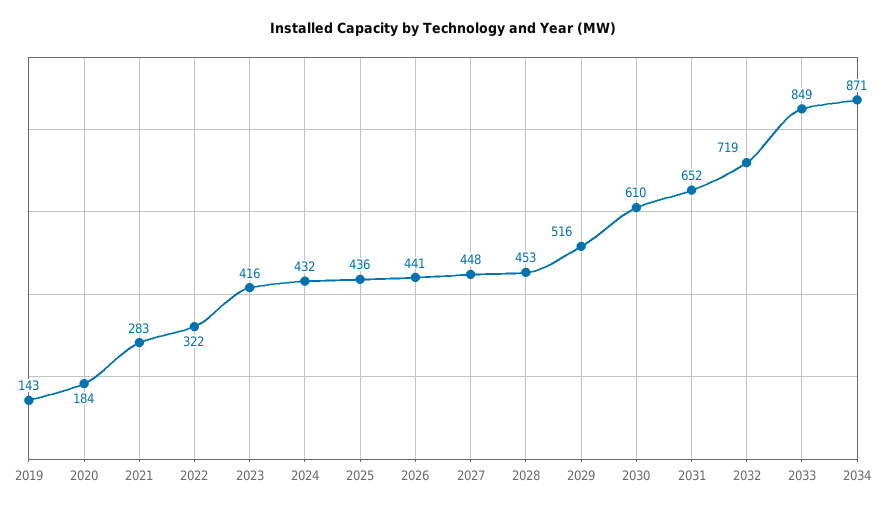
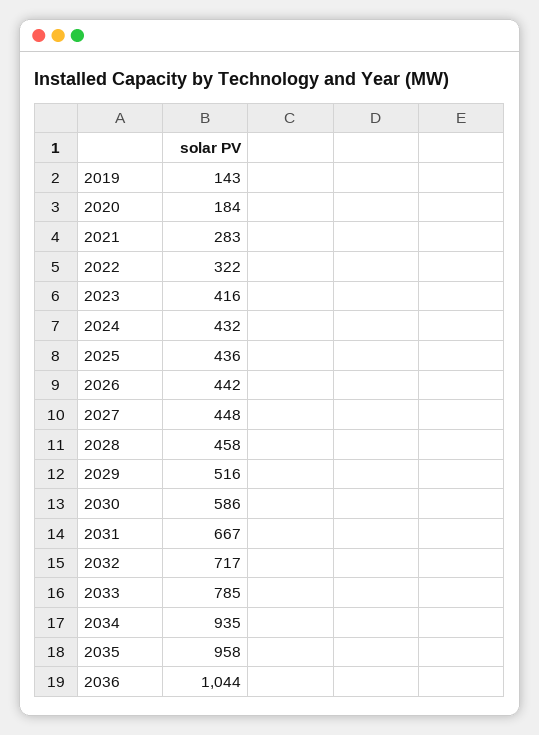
2026: 441 -> 442
2028: 453 -> 458
2030: 610 -> 586
2031: 652 -> 667
2032: 719 -> 717
2033: 849 -> 785
2034: 871 -> 935
2035: none -> 958
2036: none -> 1044

